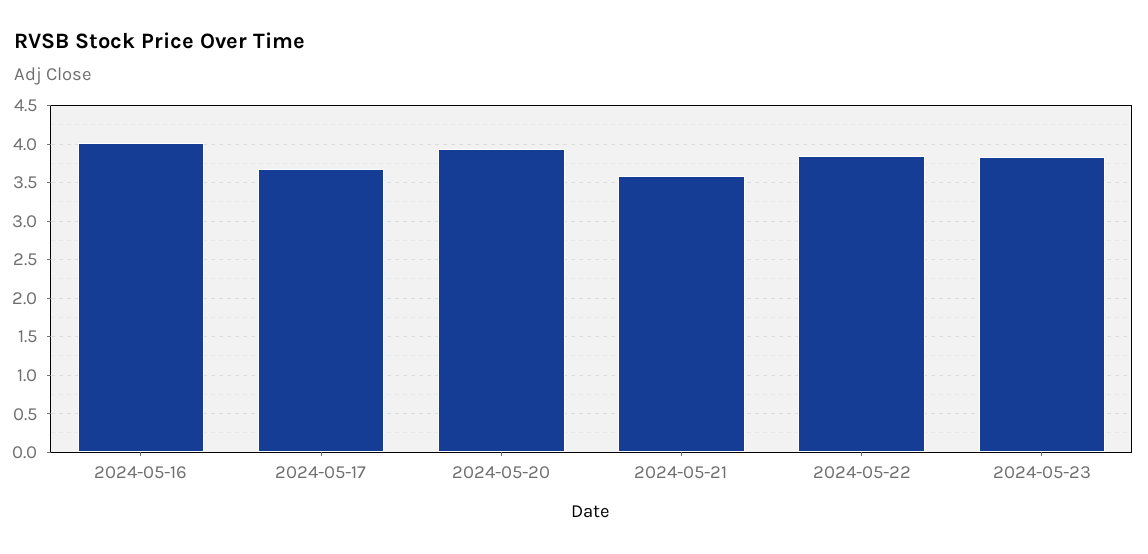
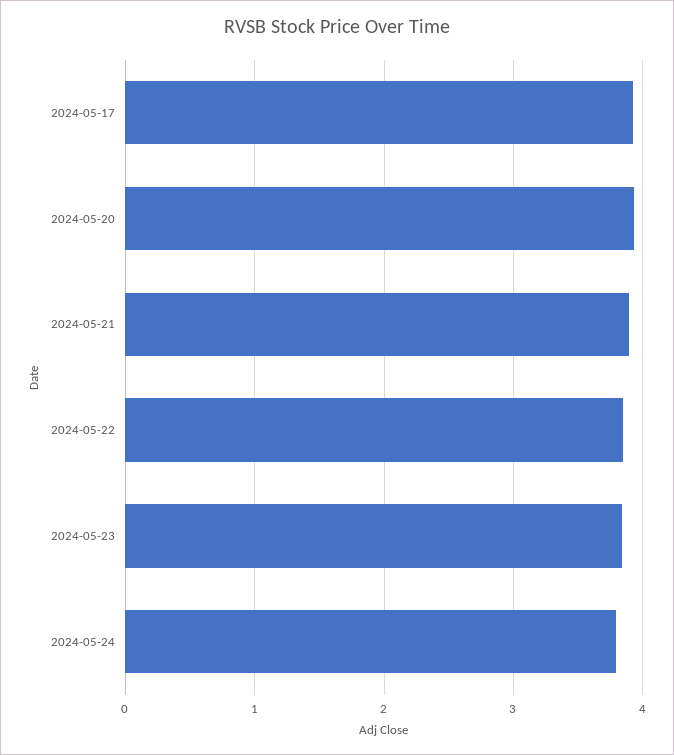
2024-05-16: 4 -> none
2024-05-17: 3.7 -> 3.9
2024-05-21: 3.6 -> 3.9
2024-05-24: none -> 3.8

